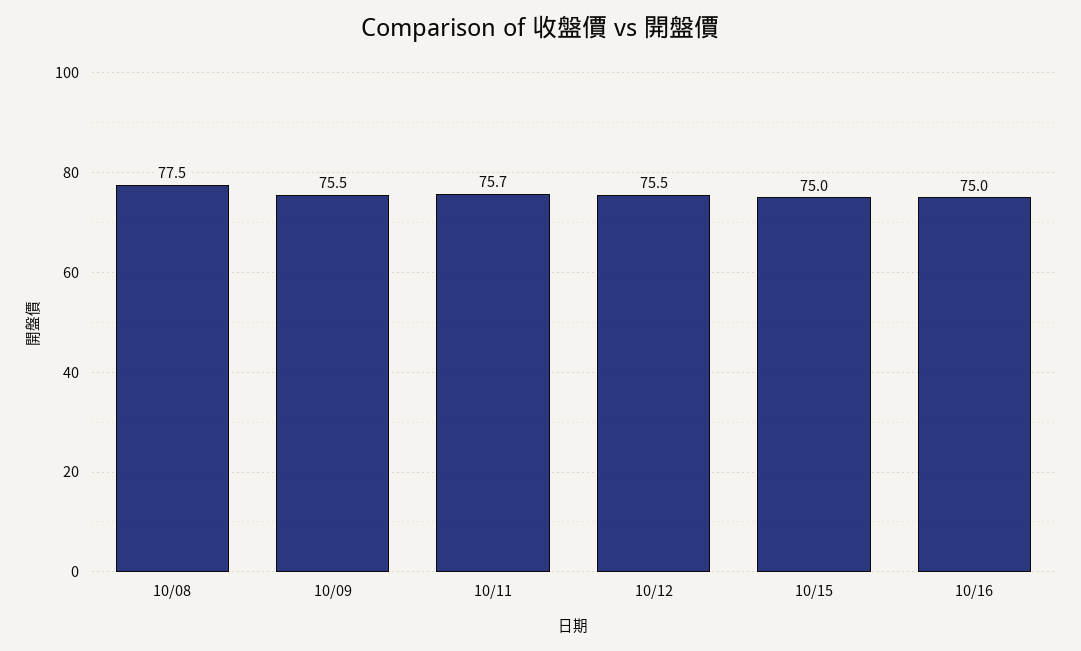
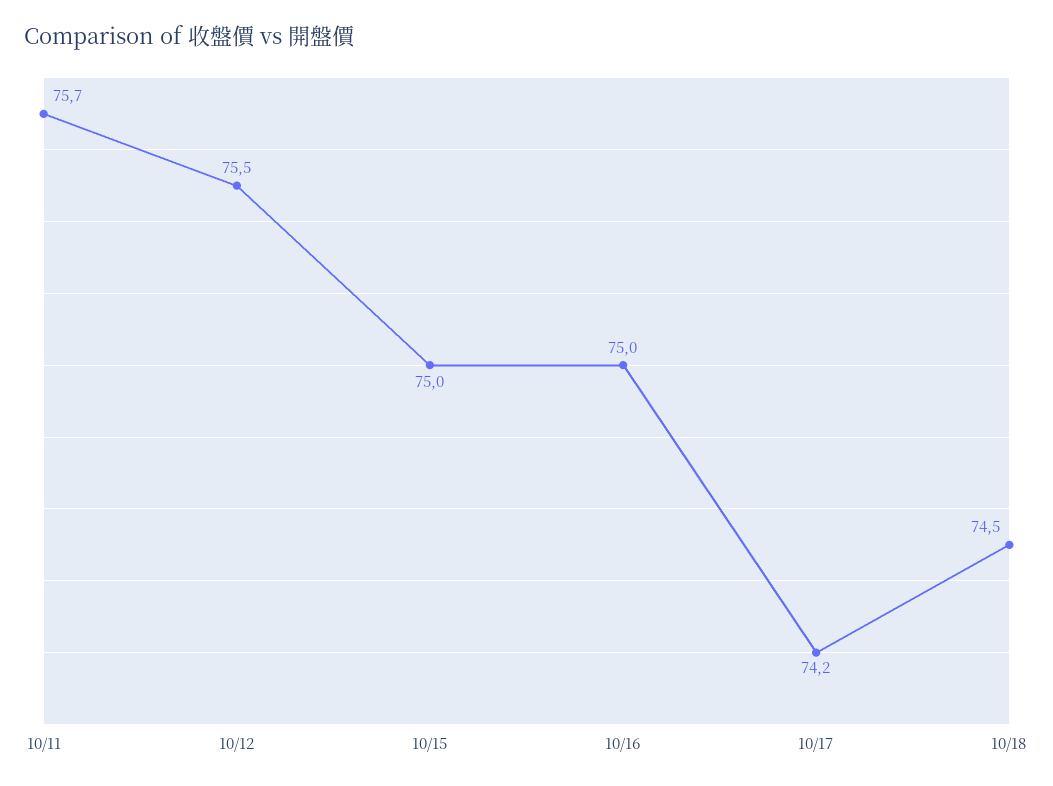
10/08: 77.5 -> none
10/09: 75.5 -> none
10/17: none -> 74.2
10/18: none -> 74.5

